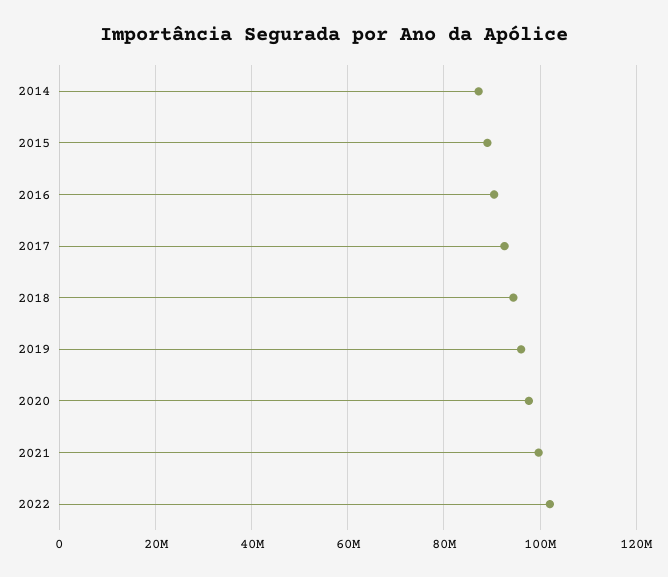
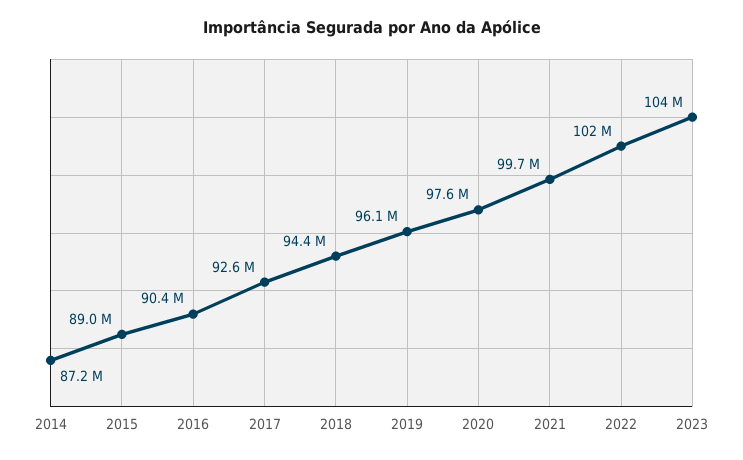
2023: none -> 104000000

